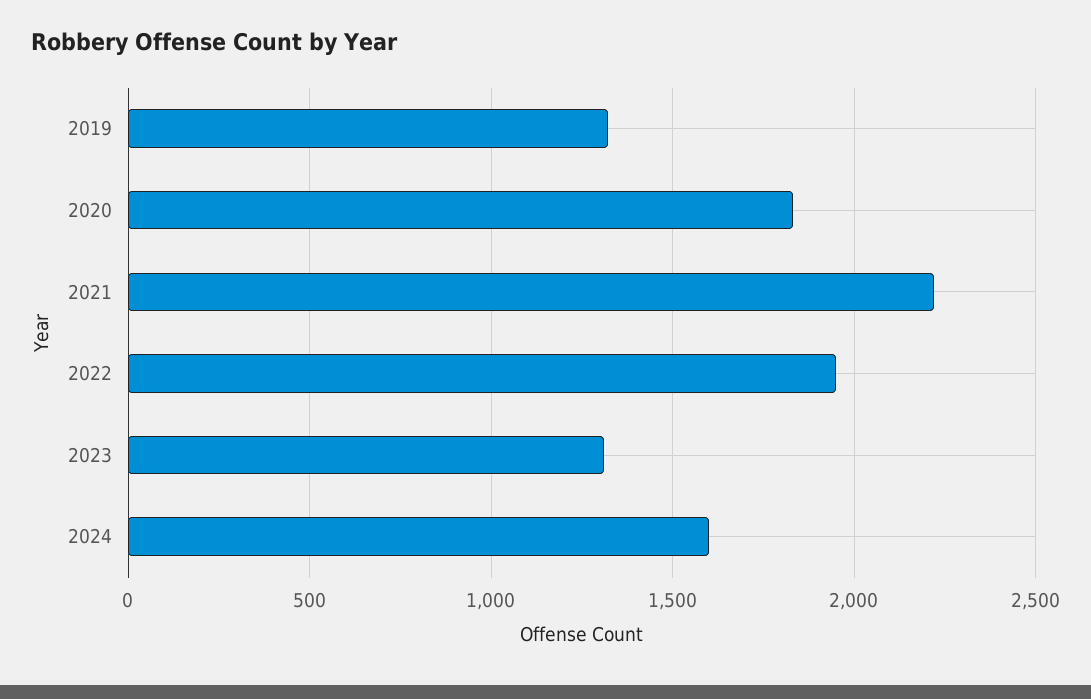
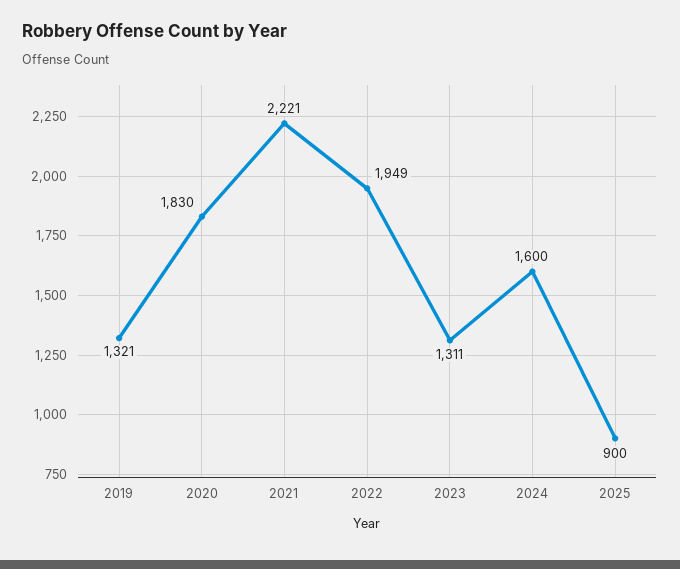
2025: none -> 900

